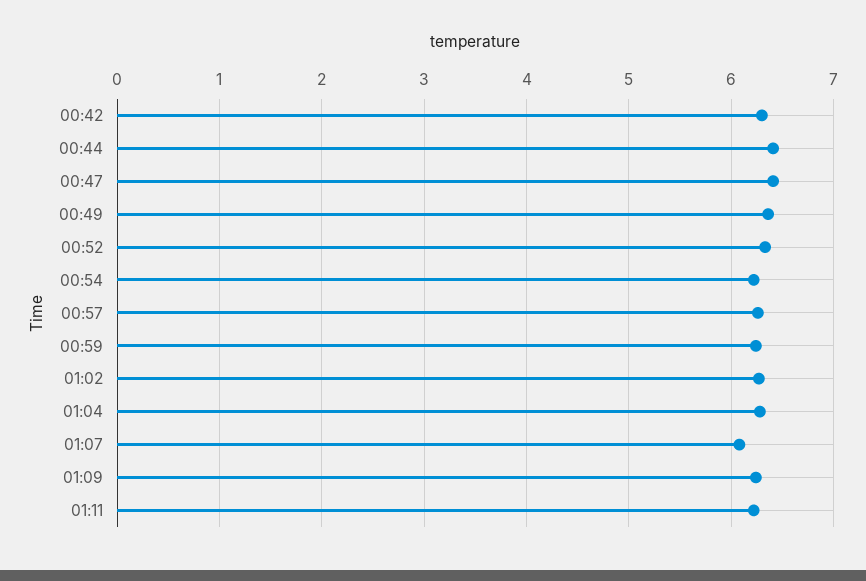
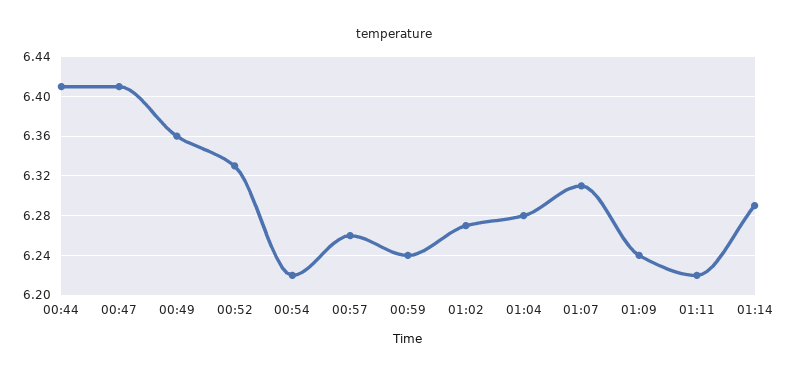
00:42: 6.3 -> none
01:07: 6.1 -> 6.31
01:14: none -> 6.29

